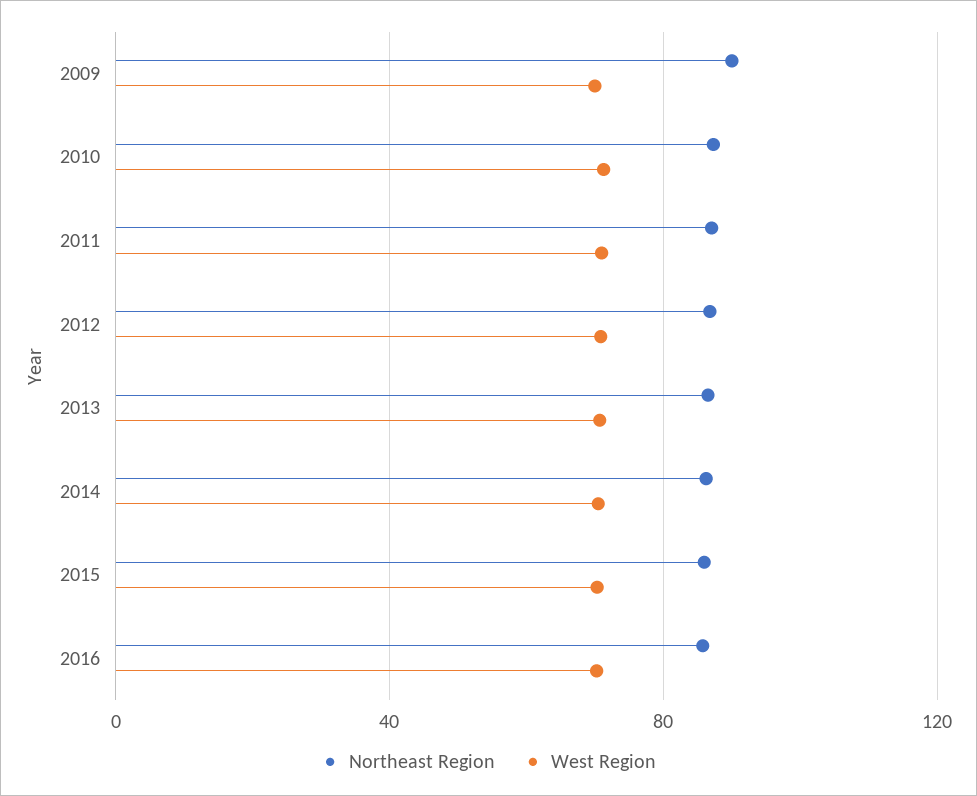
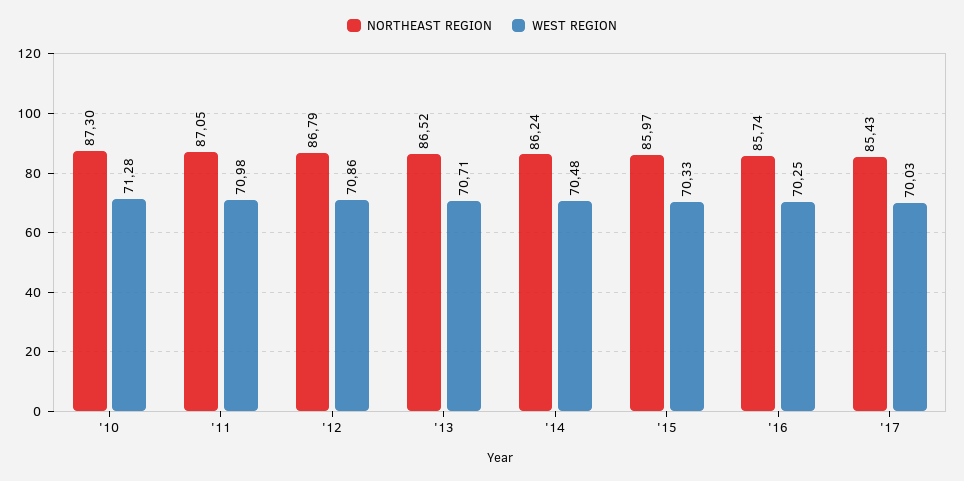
Northeast Region, 2009: 90 -> none
West Region, 2009: 70 -> none
Northeast Region, '17: none -> 85.43
West Region, '17: none -> 70.03

